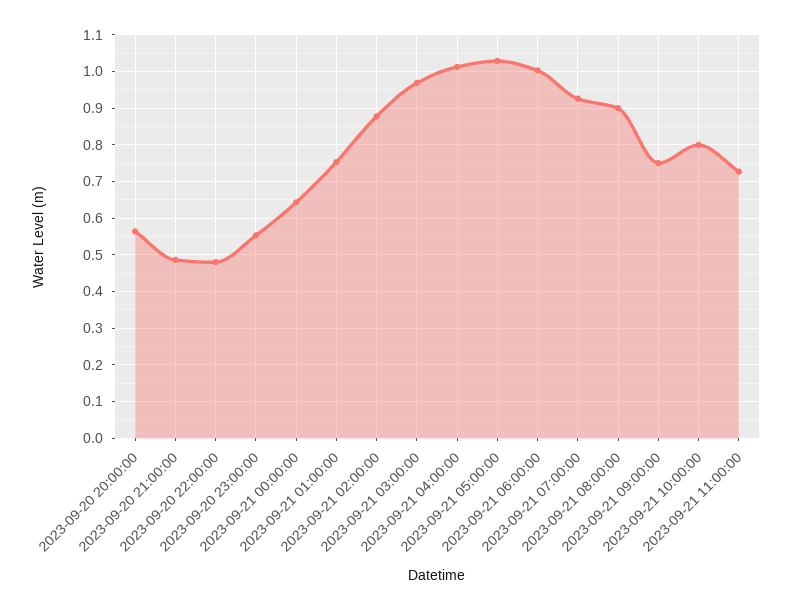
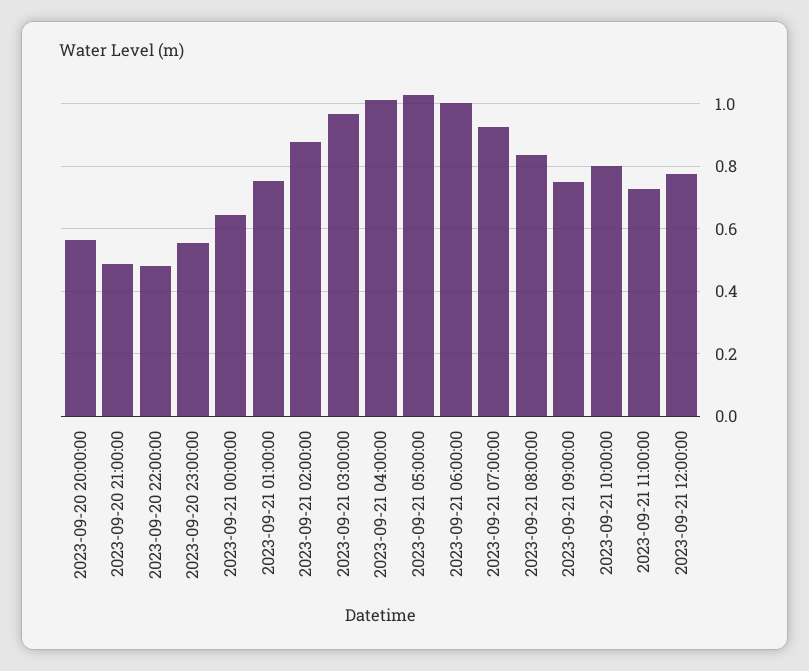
2023-09-21 08:00:00: 0.9 -> 0.84
2023-09-21 12:00:00: none -> 0.78

